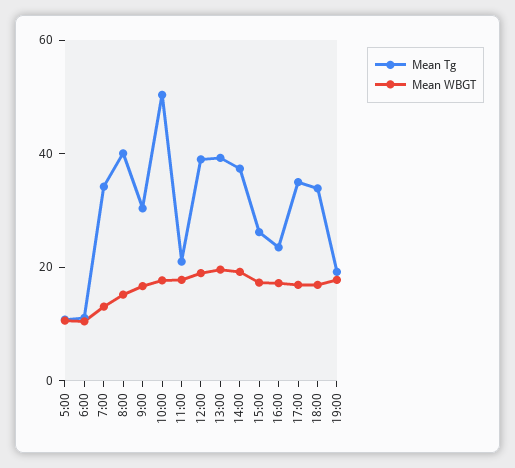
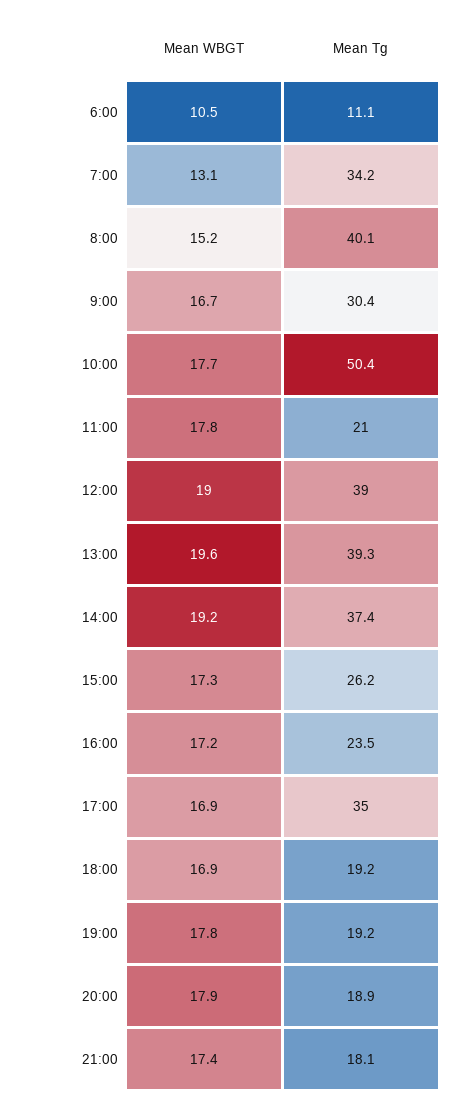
Mean Tg, 5:00: 10 -> none
Mean WBGT, 5:00: 10 -> none
Mean Tg, 18:00: 35 -> 19.2
Mean WBGT, 20:00: none -> 17.9
Mean Tg, 20:00: none -> 18.9
Mean WBGT, 21:00: none -> 17.4
Mean Tg, 21:00: none -> 18.1

